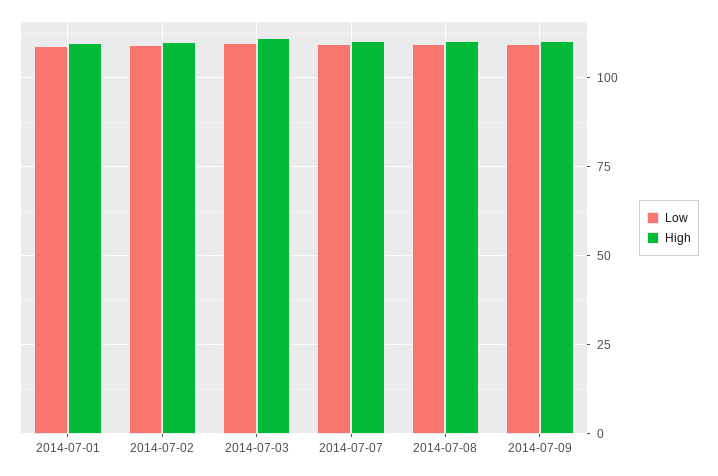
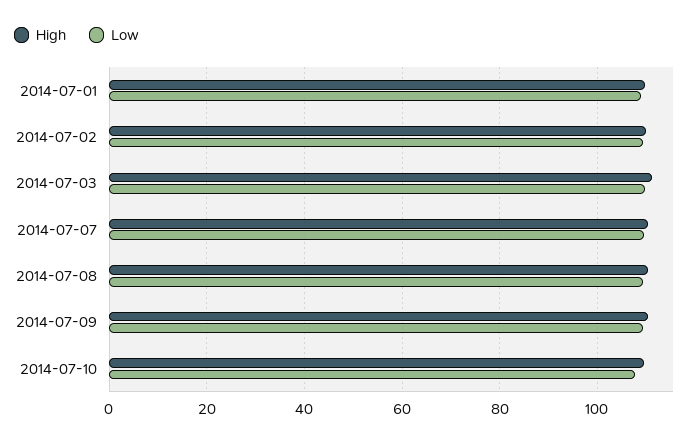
High, 2014-07-10: none -> 110
Low, 2014-07-10: none -> 108

